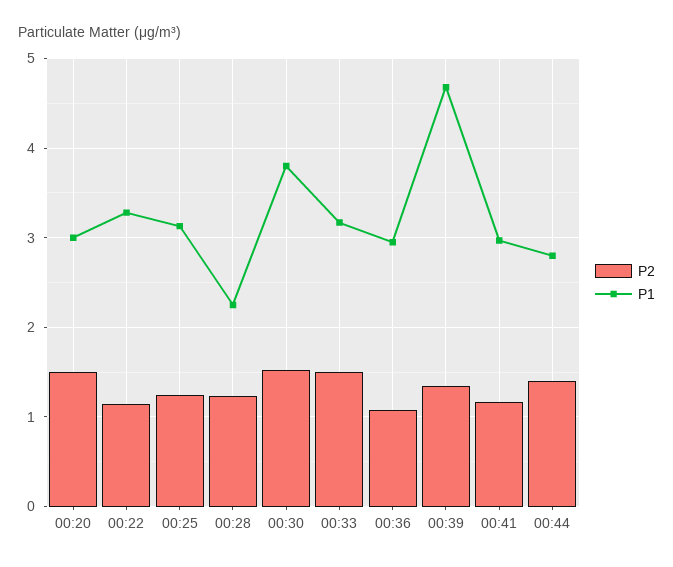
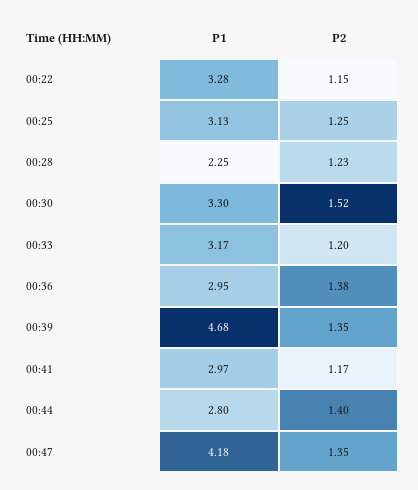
P2, 00:20: 1.5 -> none
P1, 00:20: 3 -> none
P1, 00:30: 3.8 -> 3.3
P2, 00:33: 1.5 -> 1.2
P2, 00:36: 1.1 -> 1.38
P1, 00:47: none -> 4.18
P2, 00:47: none -> 1.35

